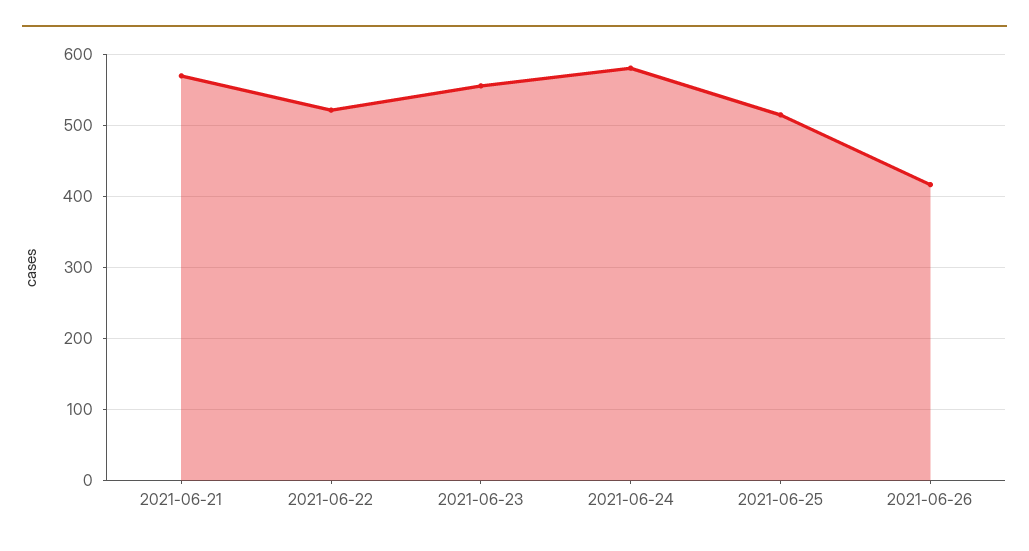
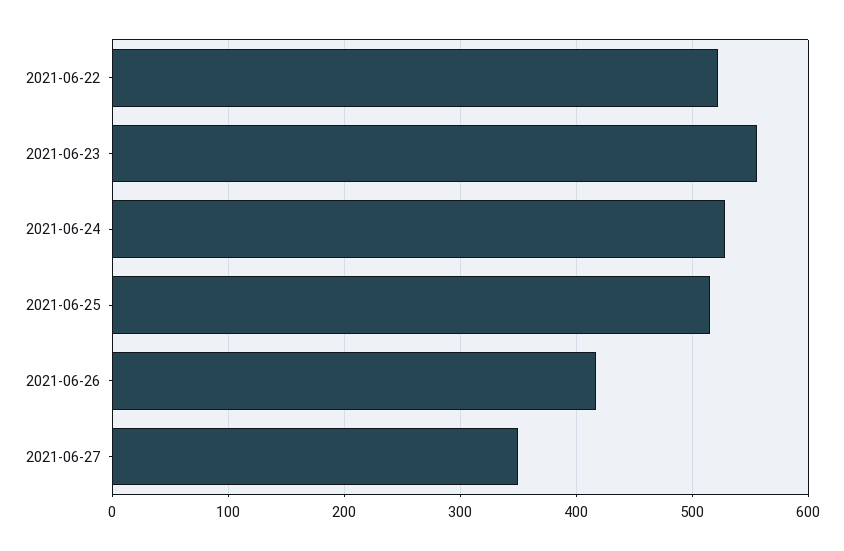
2021-06-21: 570 -> none
2021-06-24: 580 -> 530
2021-06-27: none -> 350

